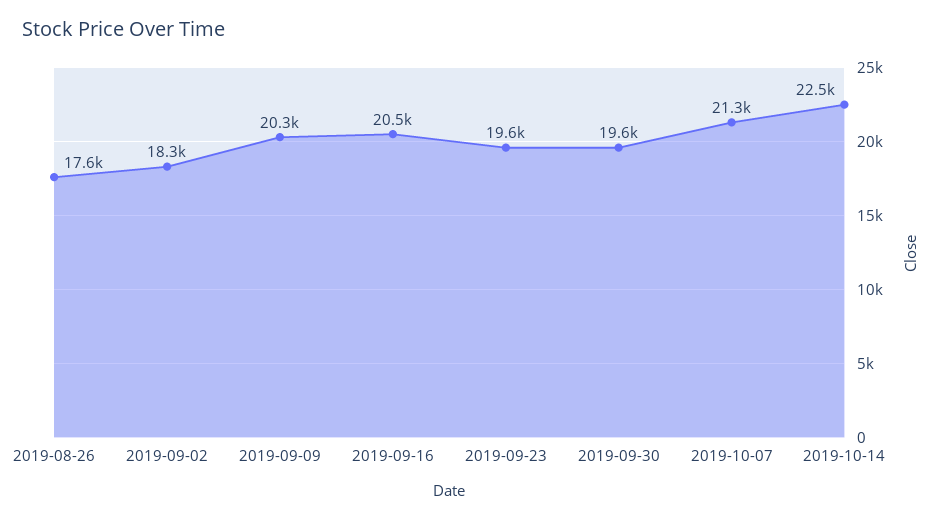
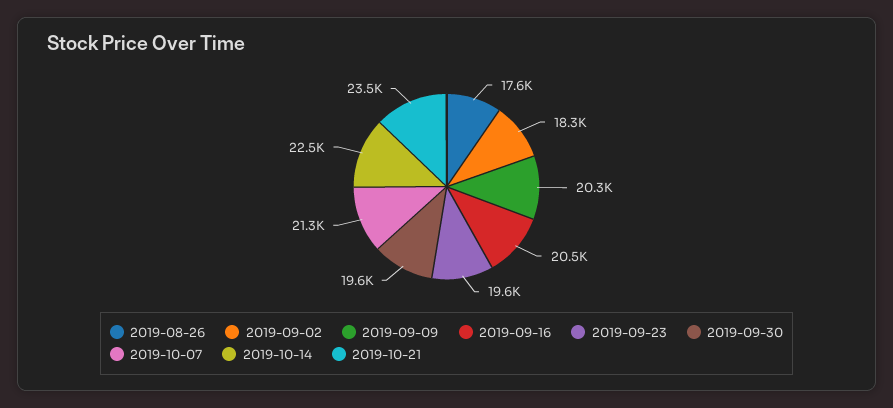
2019-10-21: none -> 23500

